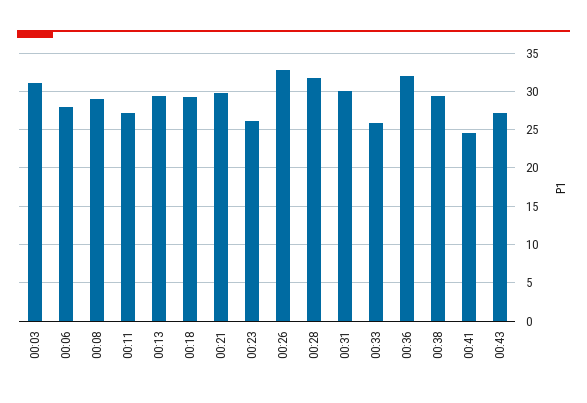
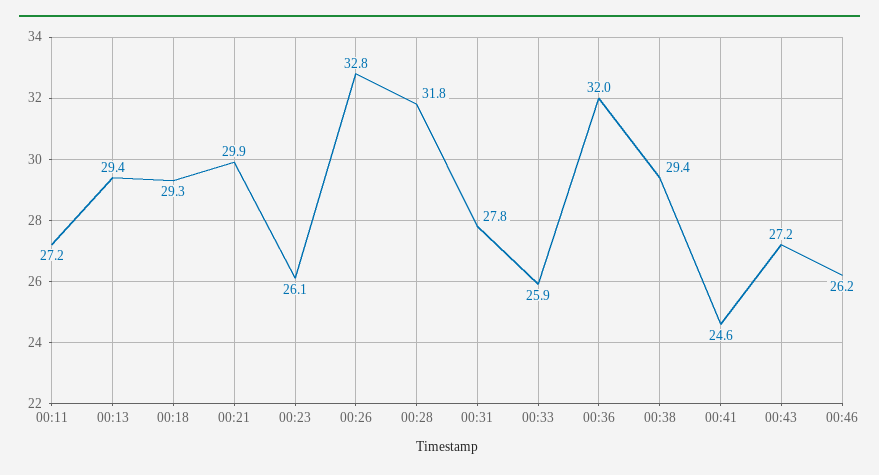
00:03: 31 -> none
00:06: 28 -> none
00:08: 29 -> none
00:31: 30 -> 27.8
00:46: none -> 26.2

